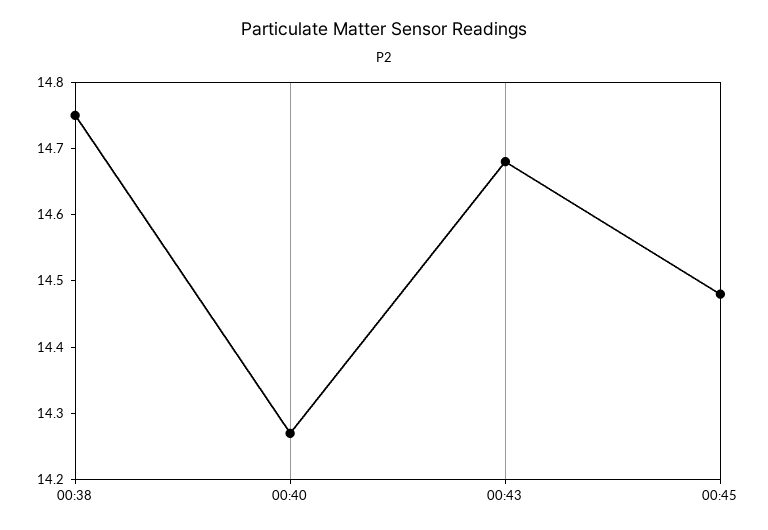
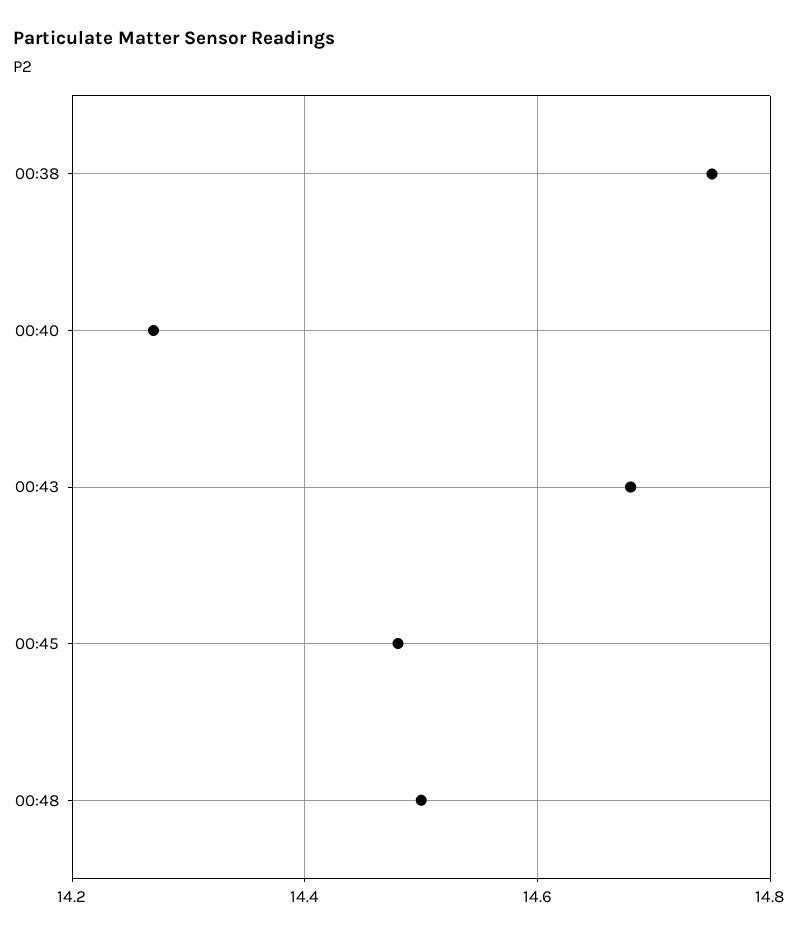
00:48: none -> 14.5

